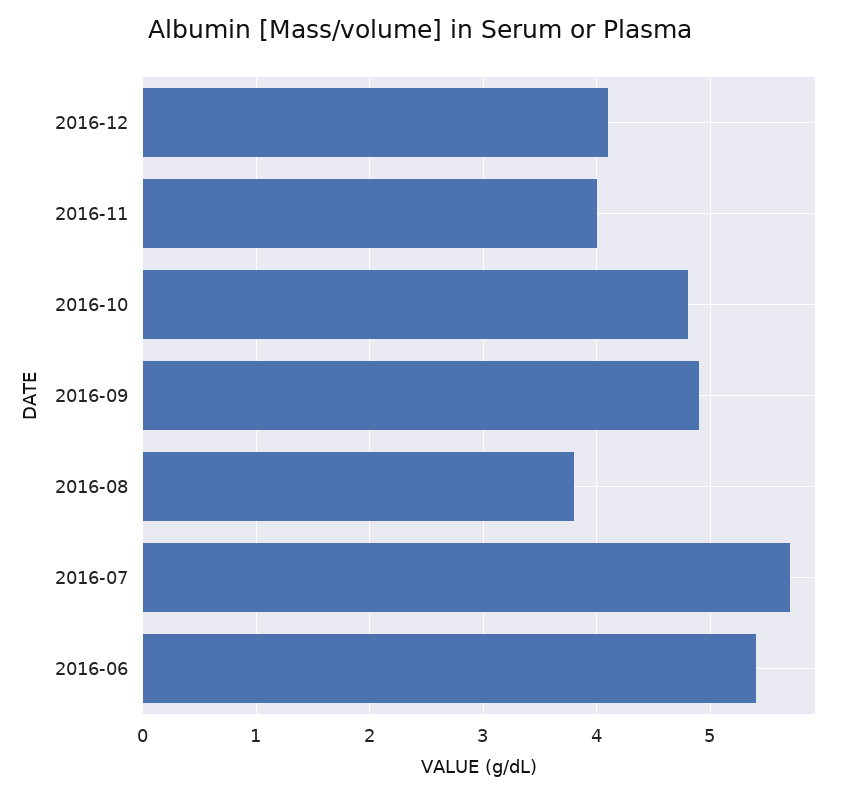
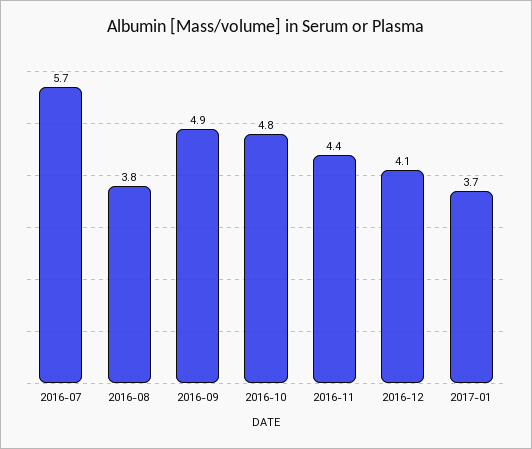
2016-11: 4 -> 4.4
2016-06: 5.4 -> none
2017-01: none -> 3.7

